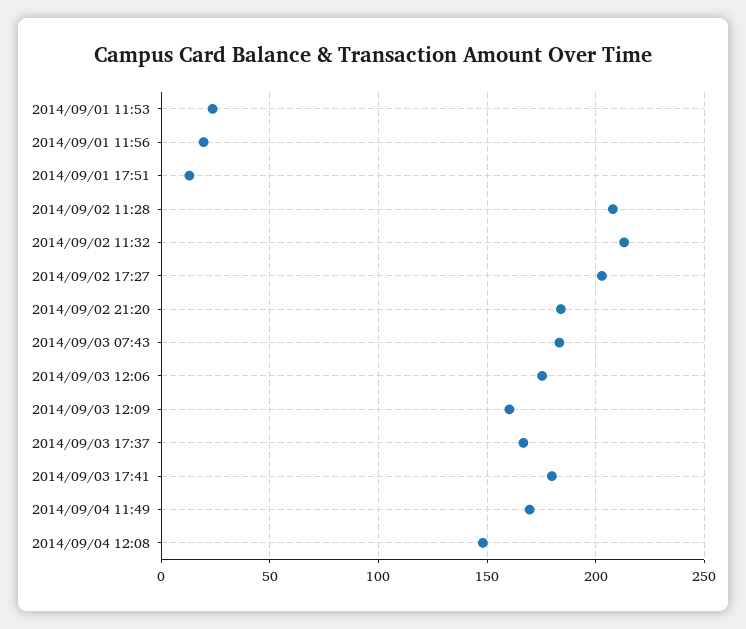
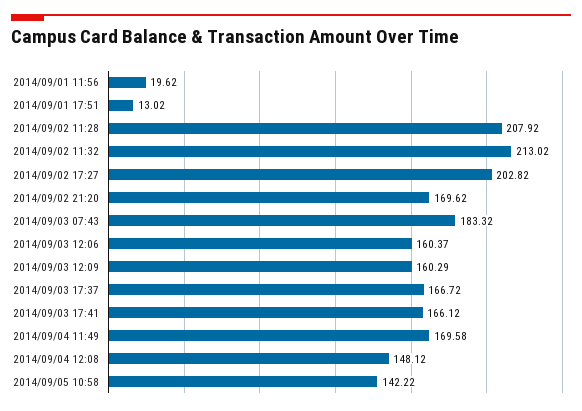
2014/09/01 11:53: 25 -> none
2014/09/02 21:20: 185 -> 169.62
2014/09/03 12:06: 175 -> 160.37
2014/09/03 17:41: 180 -> 166.12
2014/09/05 10:58: none -> 142.22

